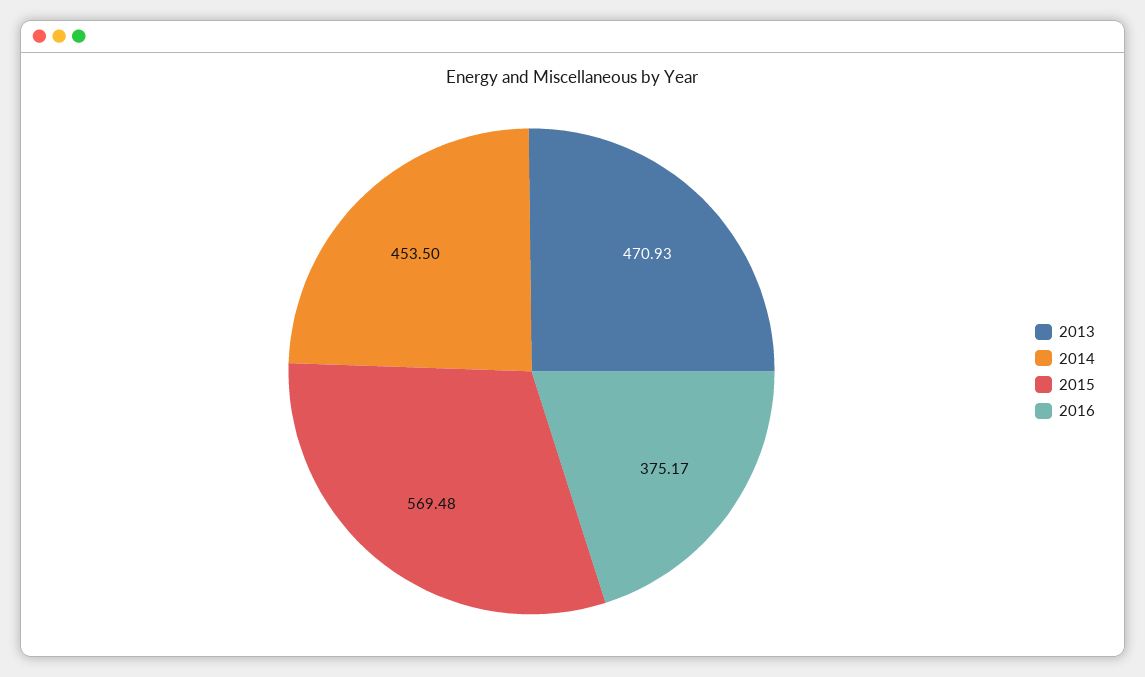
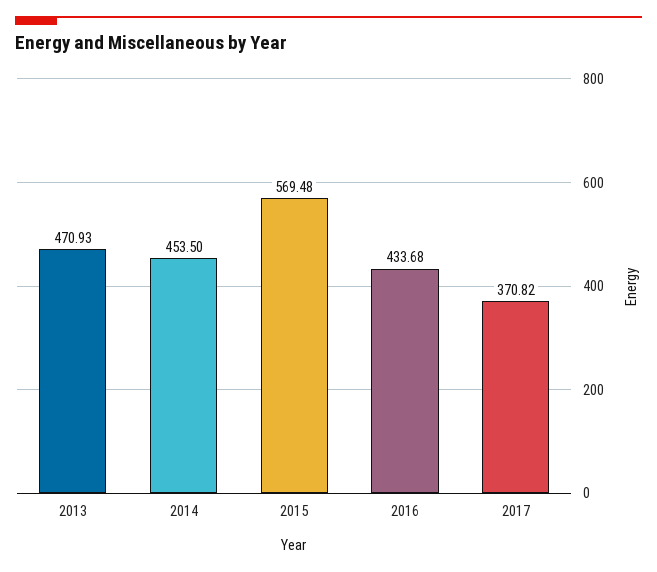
2016: 375.17 -> 433.68
2017: none -> 370.82

